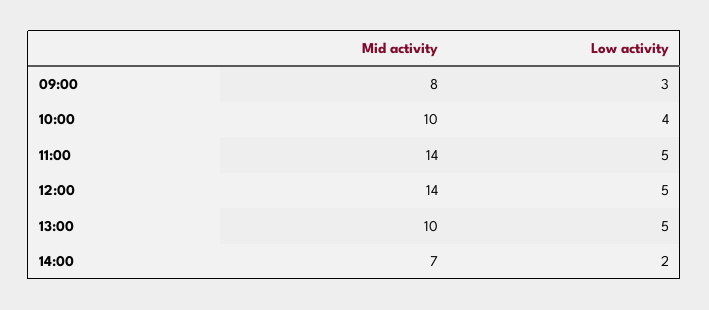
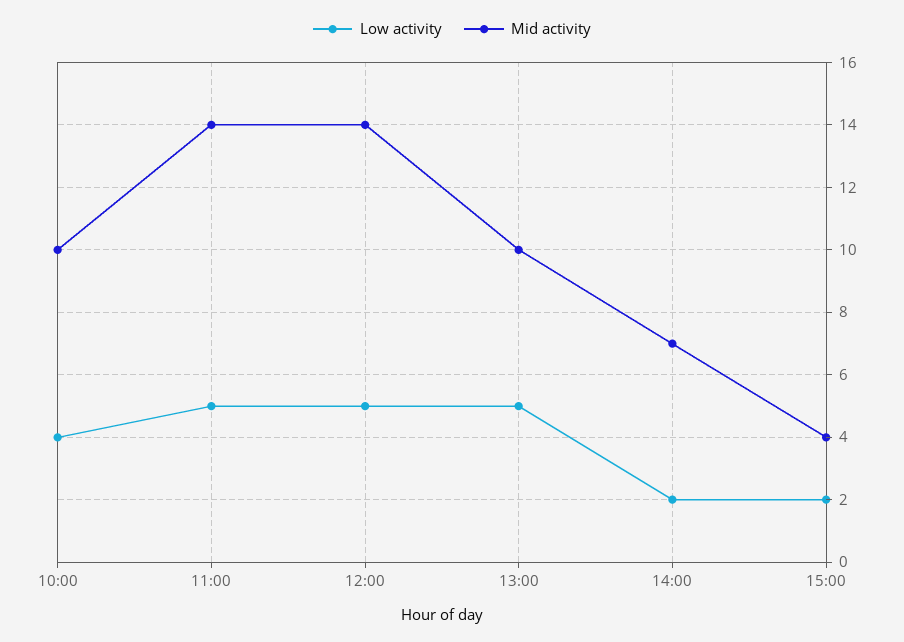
Mid activity, 09:00: 8 -> none
Low activity, 09:00: 3 -> none
Low activity, 15:00: none -> 2
Mid activity, 15:00: none -> 4

